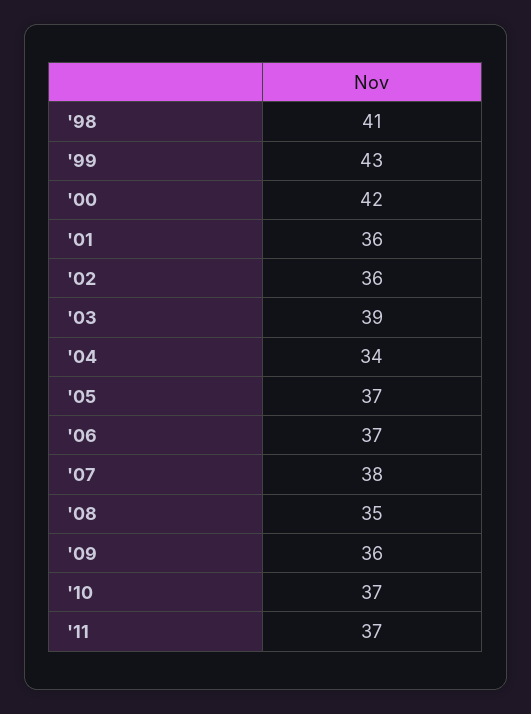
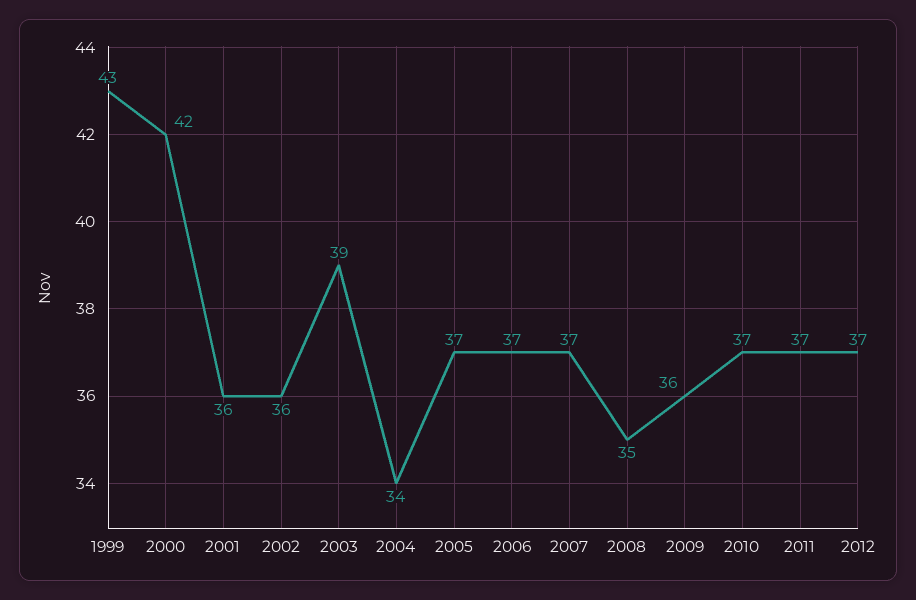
'98: 41 -> none
'07: 38 -> 37
2012: none -> 37

